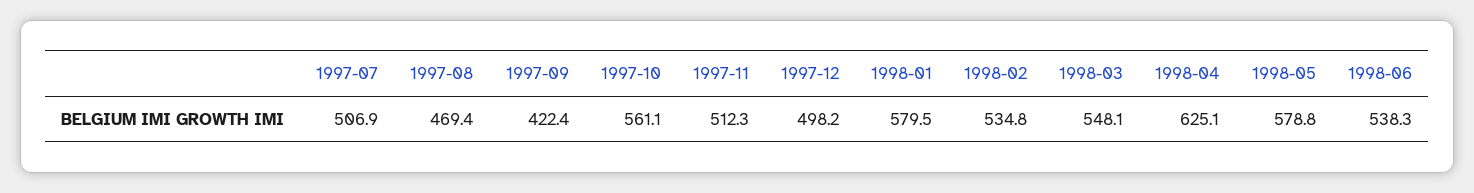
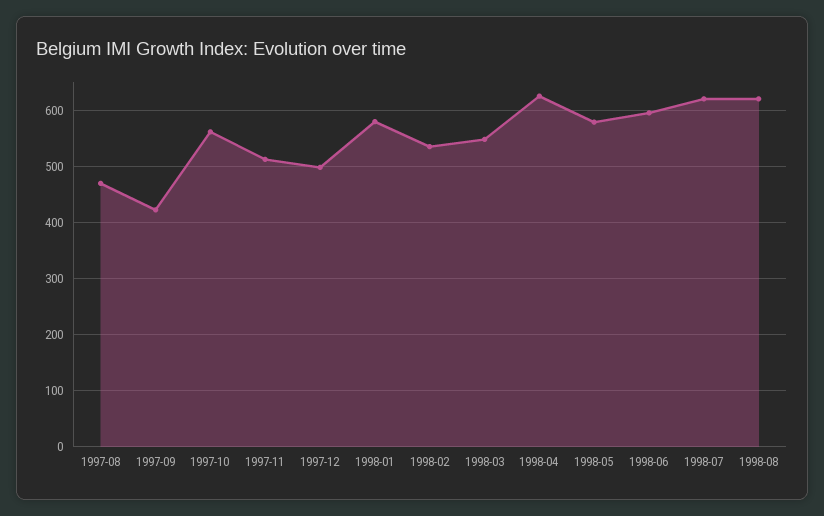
1997-07: 506.9 -> none
1998-06: 538.3 -> 600
1998-07: none -> 620
1998-08: none -> 620

